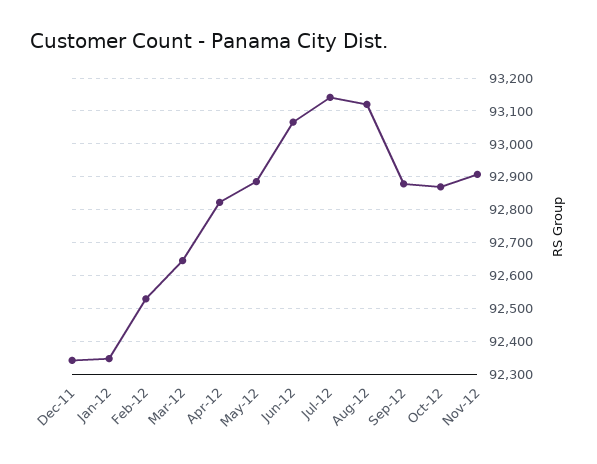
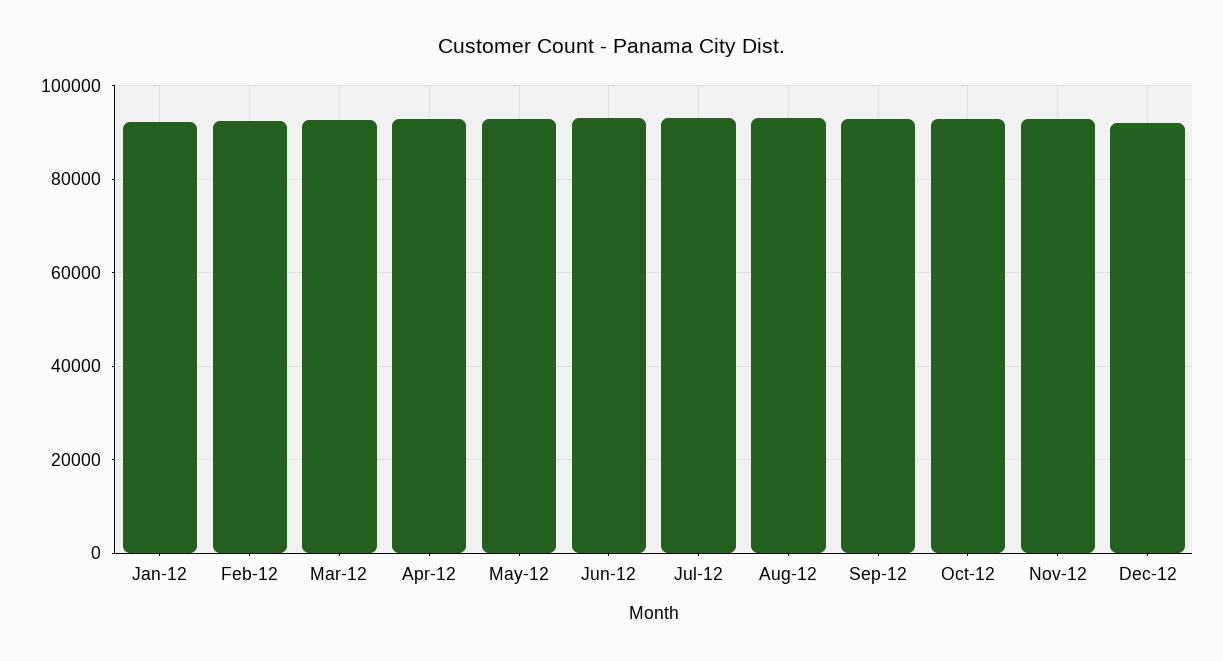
Dec-11: 92340 -> none
Dec-12: none -> 92000

